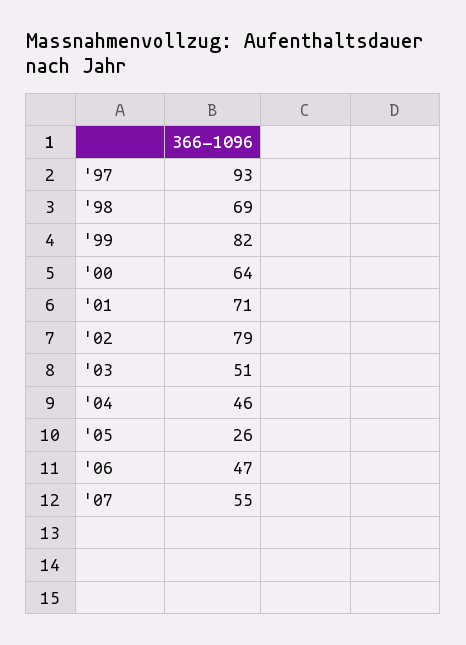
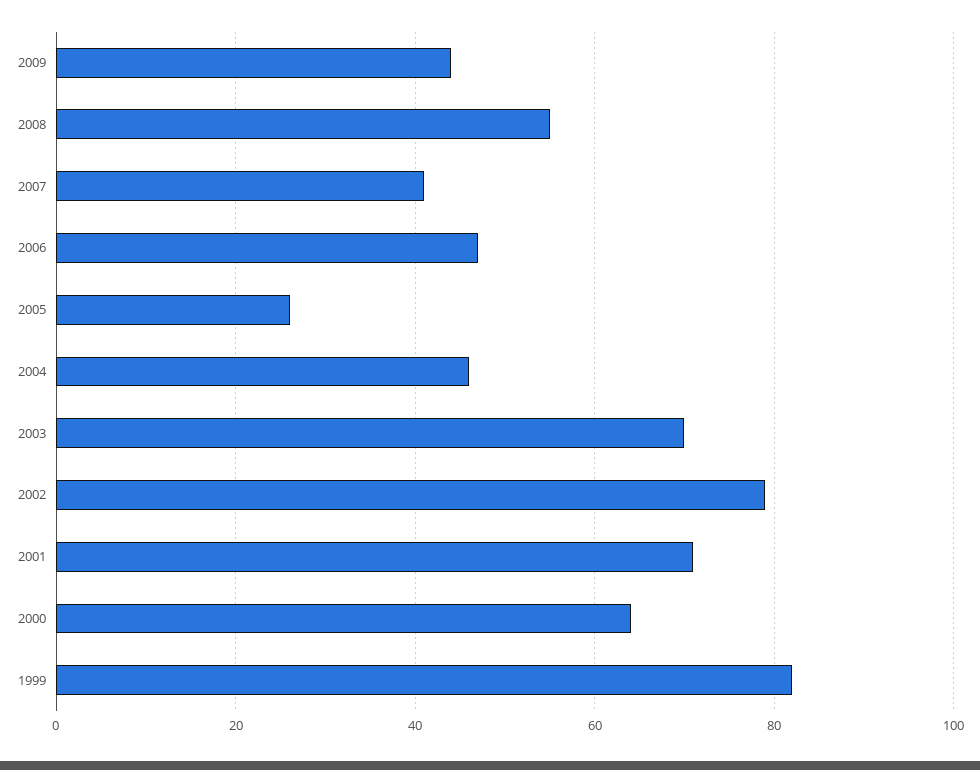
'97: 93 -> none
'98: 69 -> none
'03: 51 -> 70
'07: 55 -> 40
2009: none -> 45
2008: none -> 55

